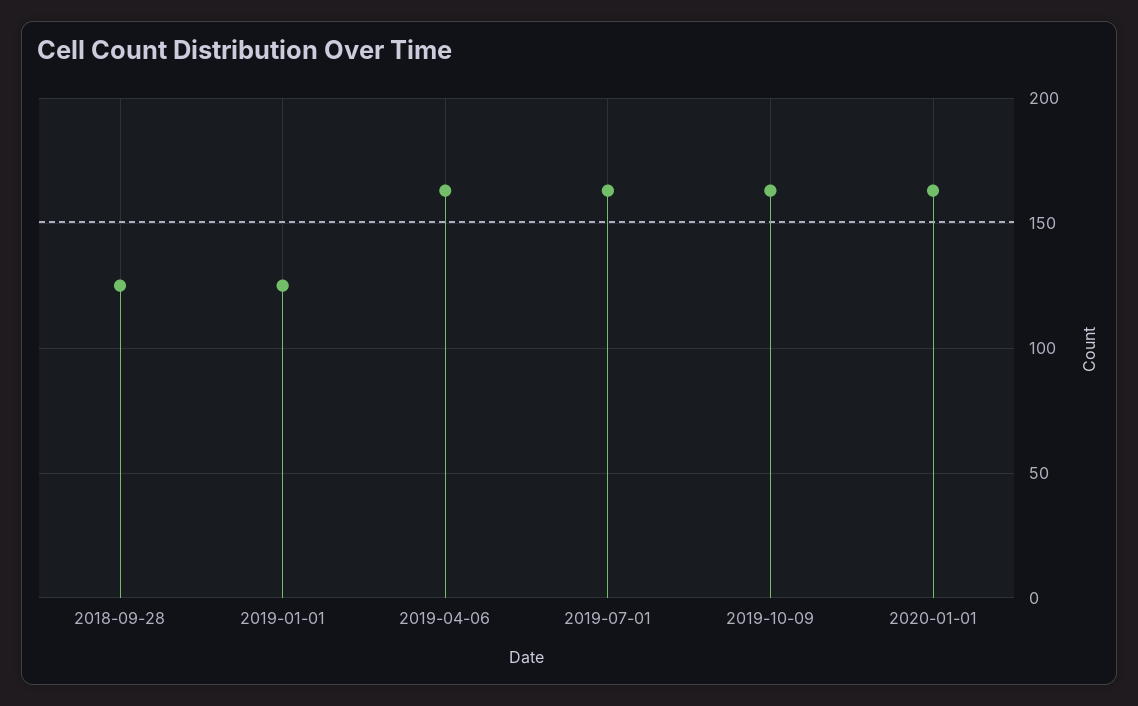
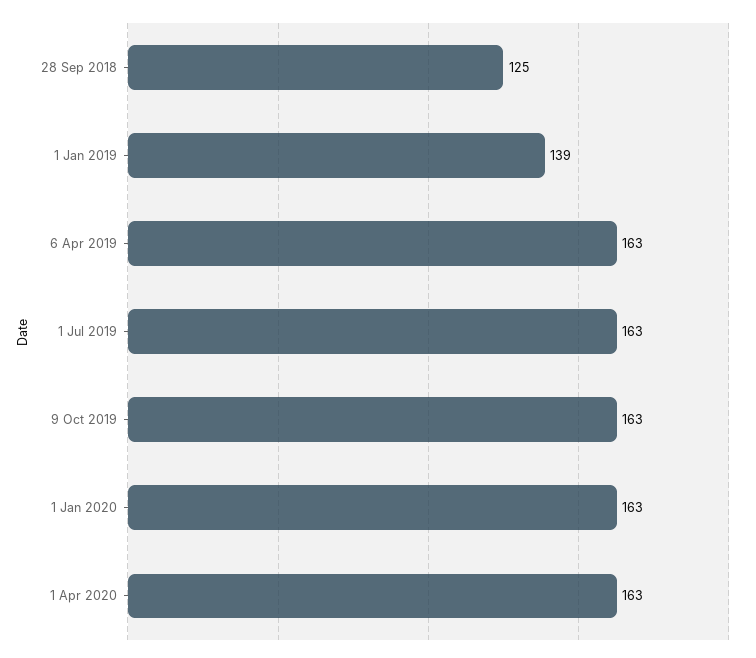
2019-01-01: 125 -> 139
1 Apr 2020: none -> 163

